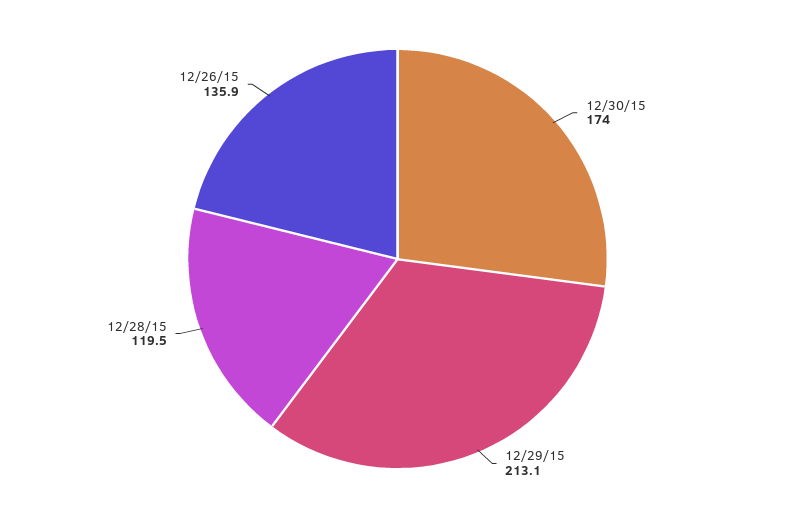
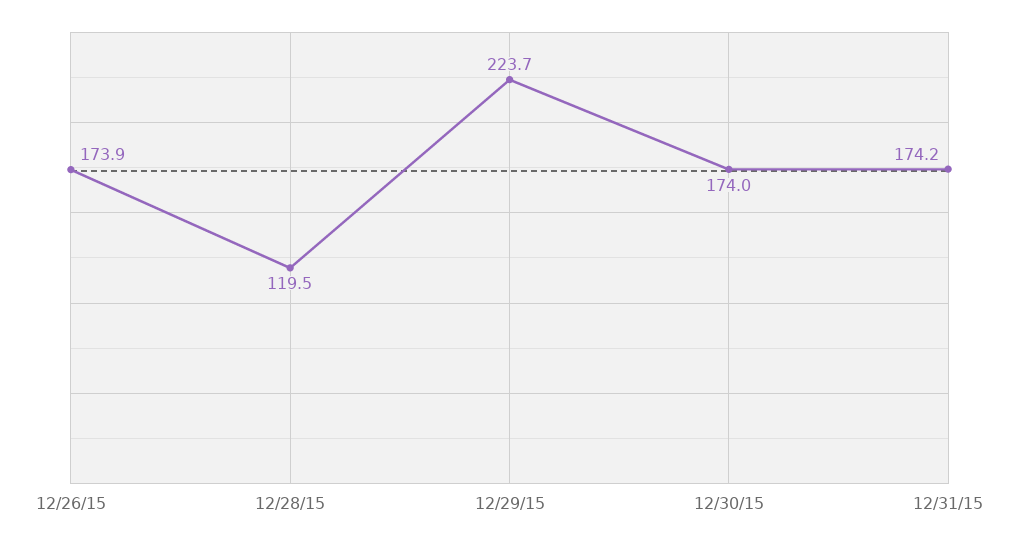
12/29/15: 213.1 -> 223.7
12/26/15: 135.9 -> 173.9
12/31/15: none -> 174.2

